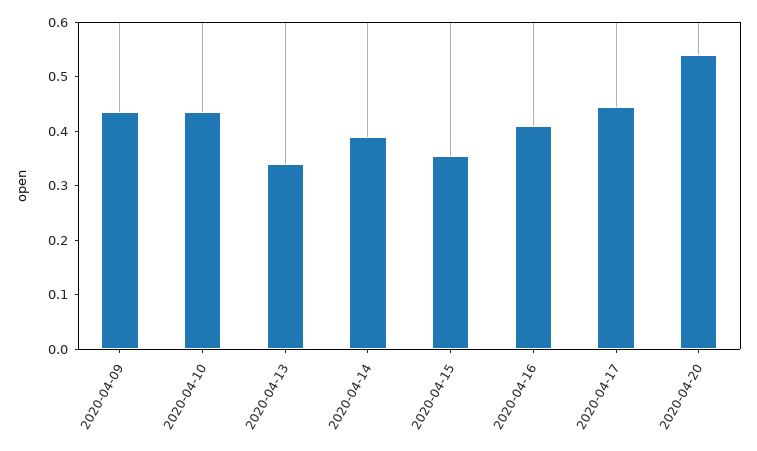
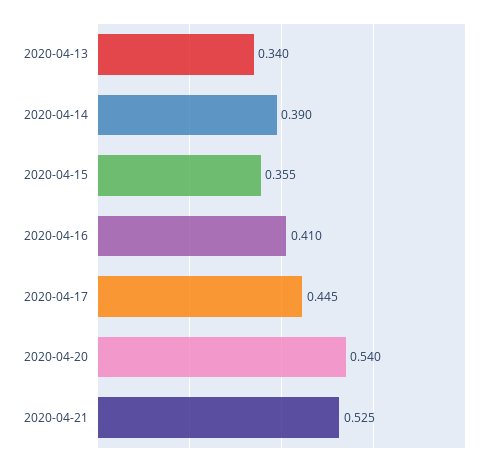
2020-04-09: 0.44 -> none
2020-04-10: 0.44 -> none
2020-04-21: none -> 0.525

